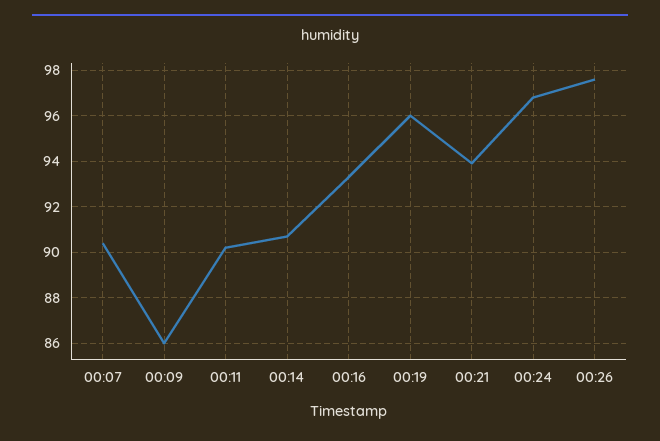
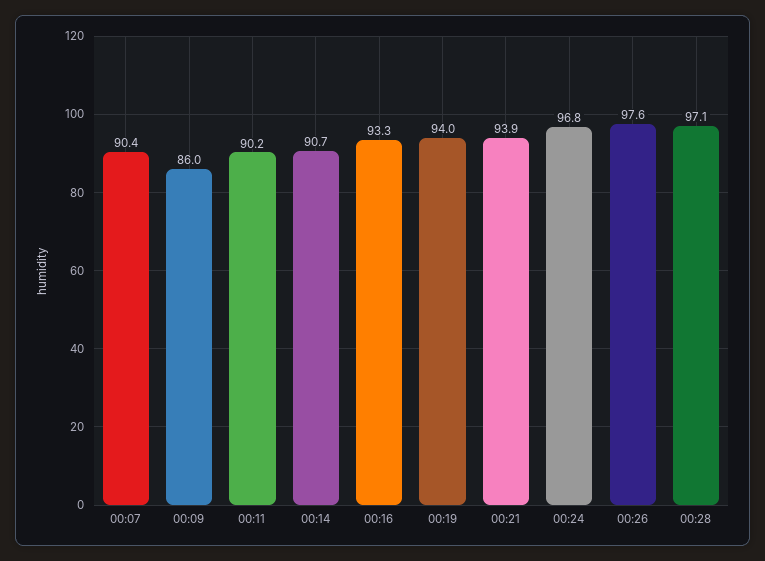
00:19: 96 -> 94
00:28: none -> 97.1

